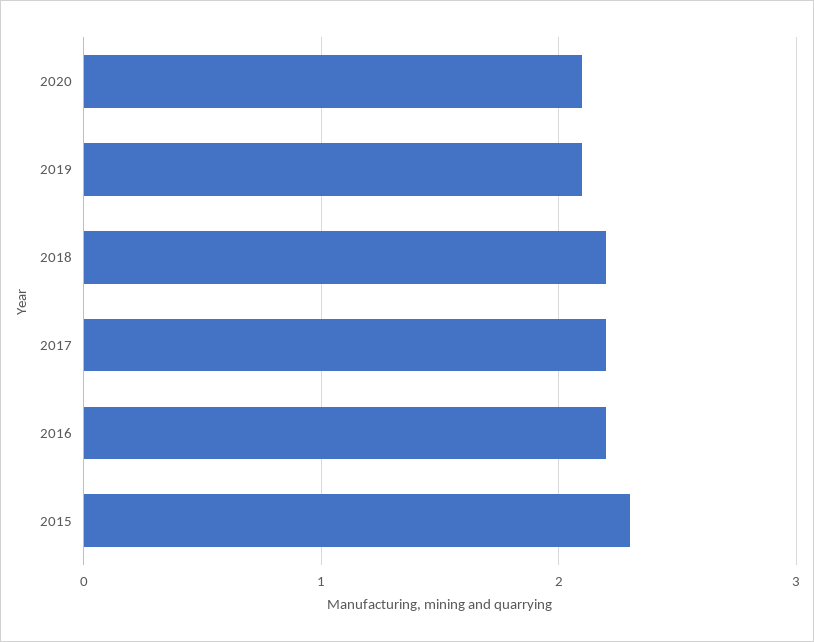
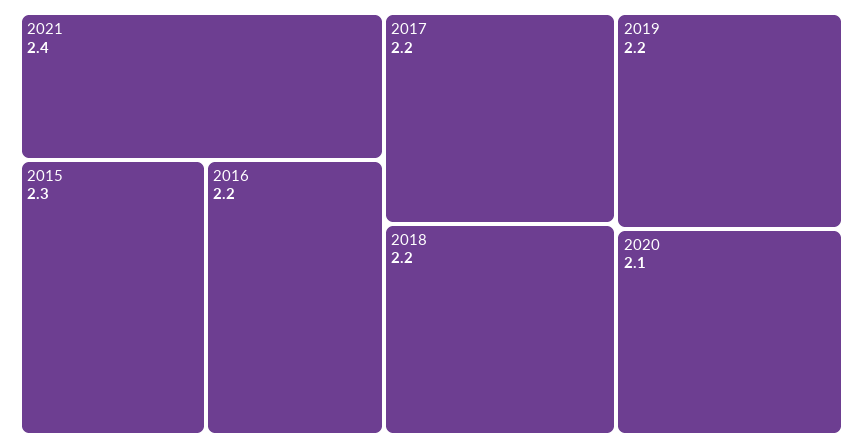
2019: 2.1 -> 2.2
2021: none -> 2.4

